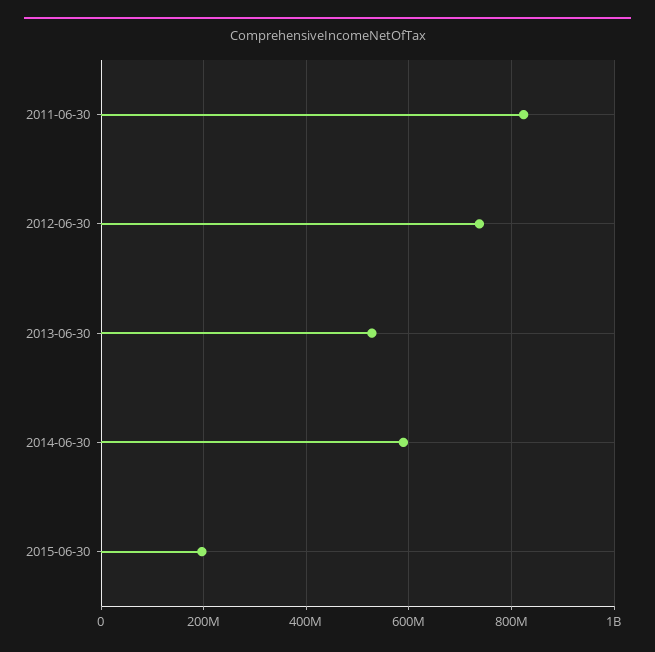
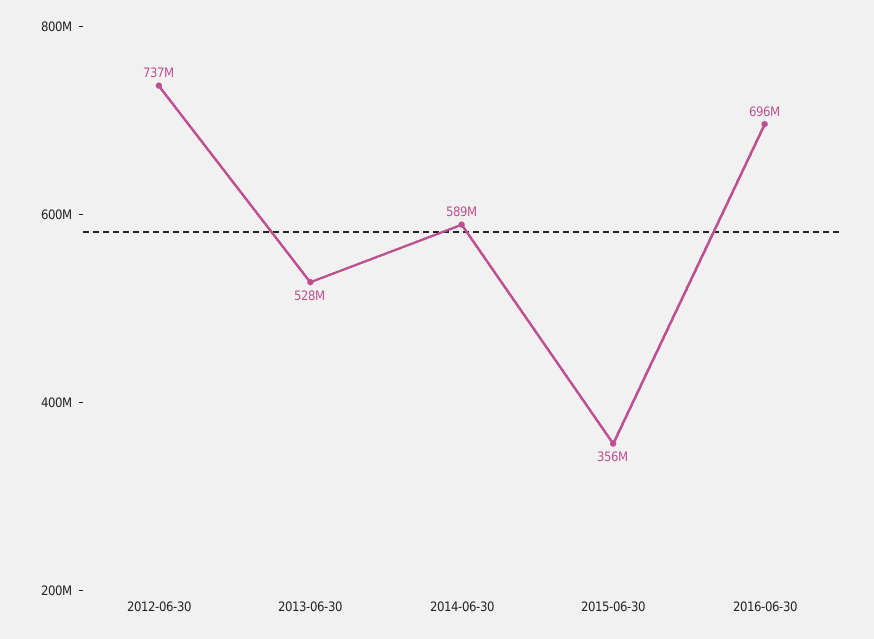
2011-06-30: 820000000 -> none
2015-06-30: 200000000 -> 356000000
2016-06-30: none -> 696000000

